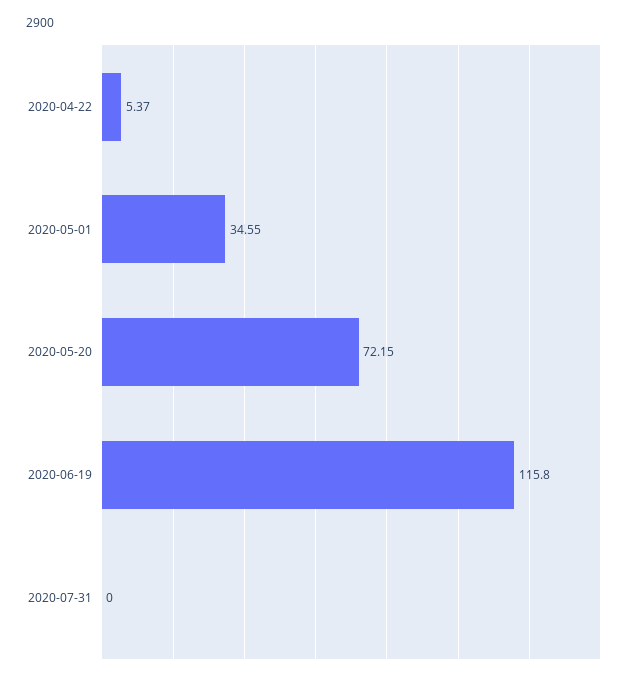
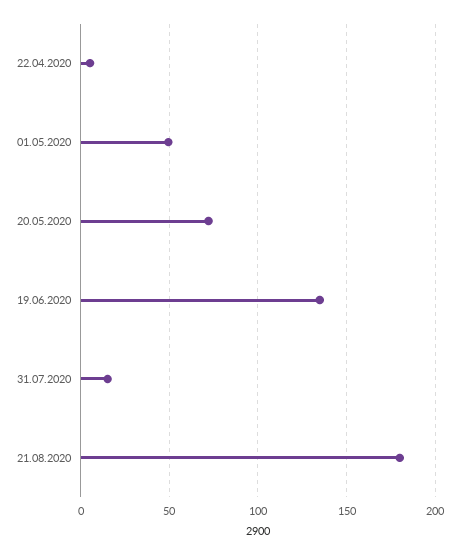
2020-05-01: 34.55 -> 50
2020-06-19: 115.8 -> 135
2020-07-31: 0 -> 15
21.08.2020: none -> 180

